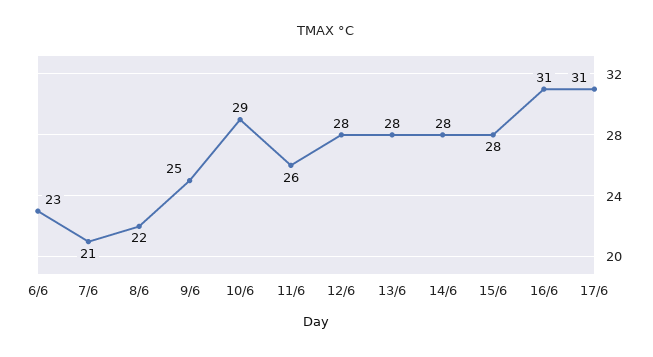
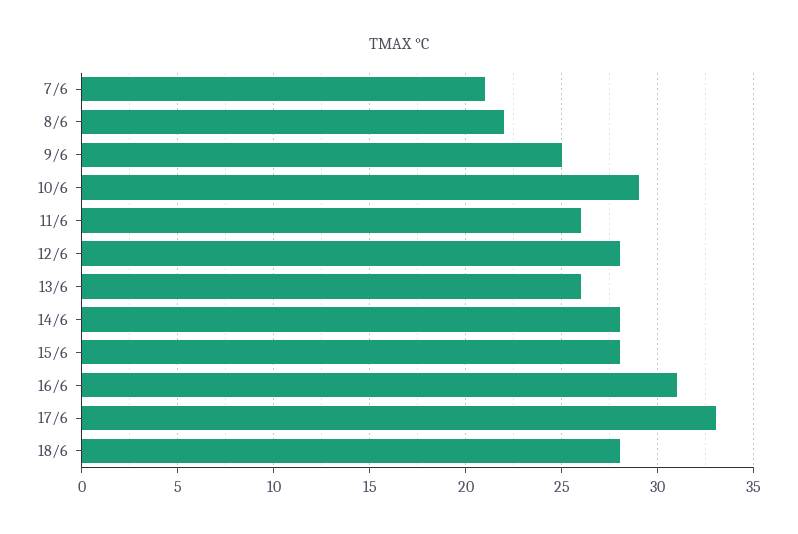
6/6: 23 -> none
13/6: 28 -> 26
17/6: 31 -> 33
18/6: none -> 28

